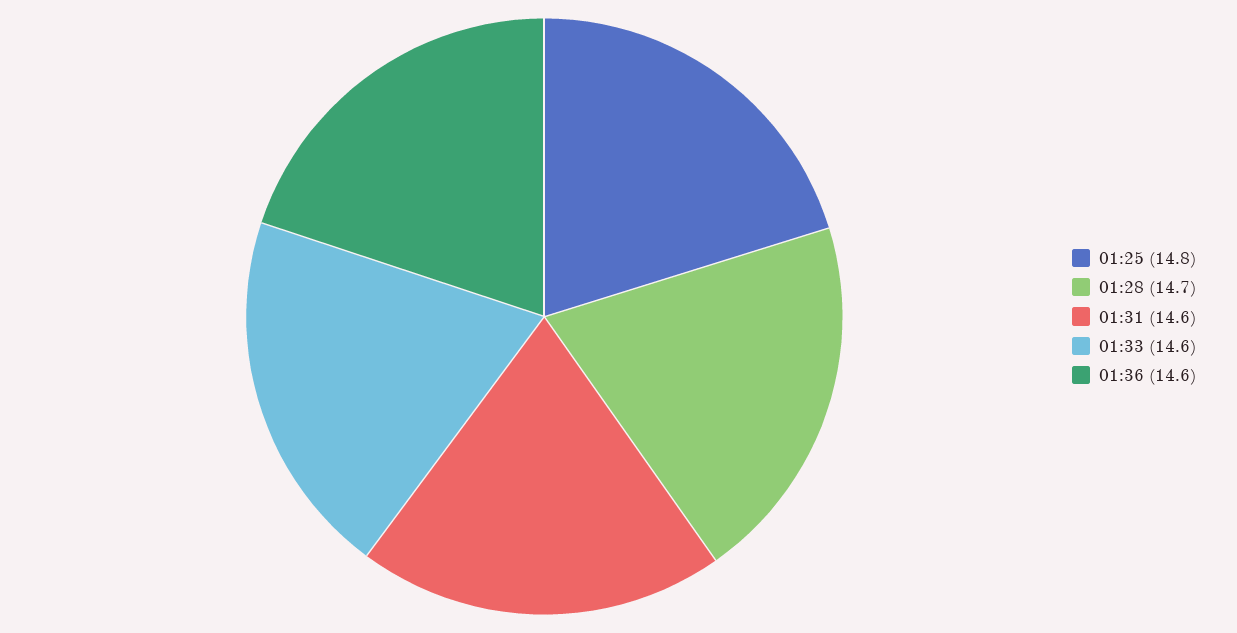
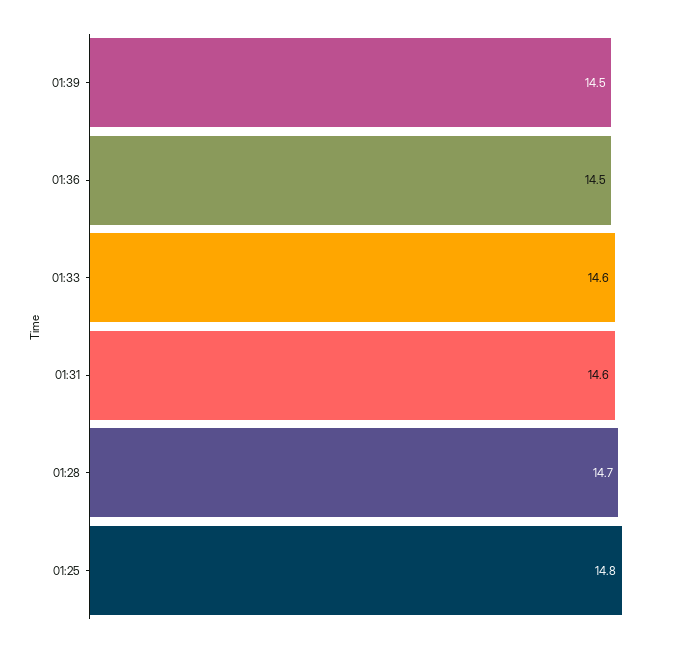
01:36: 14.6 -> 14.5
01:39: none -> 14.5

